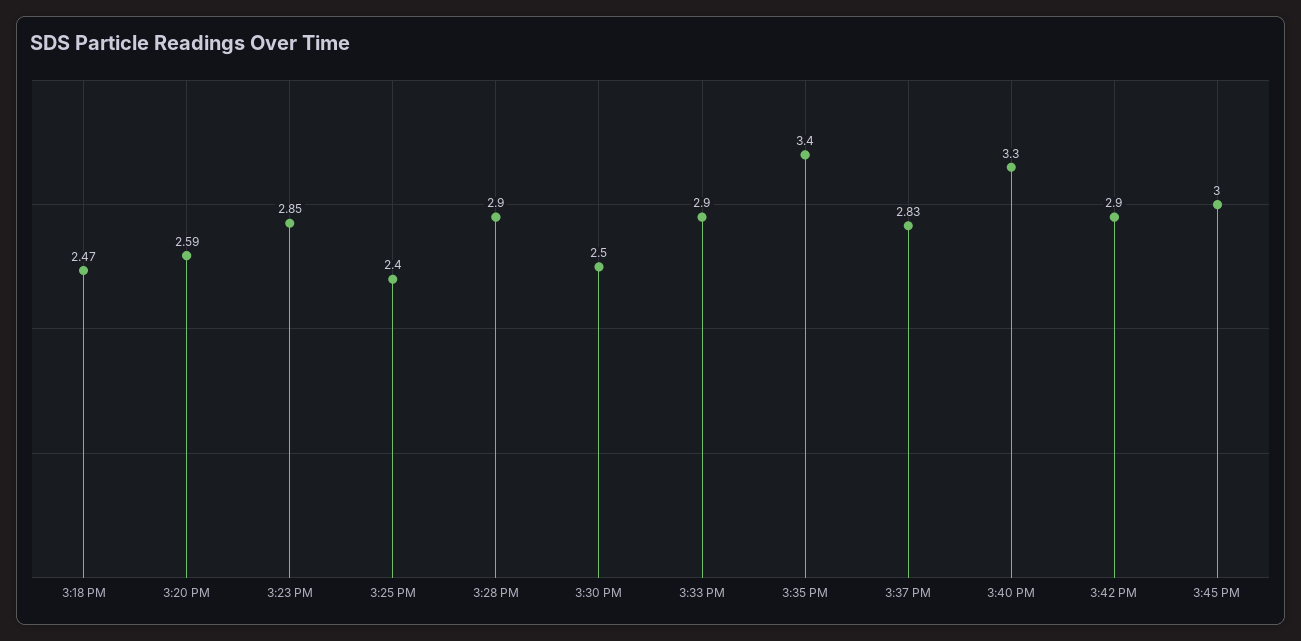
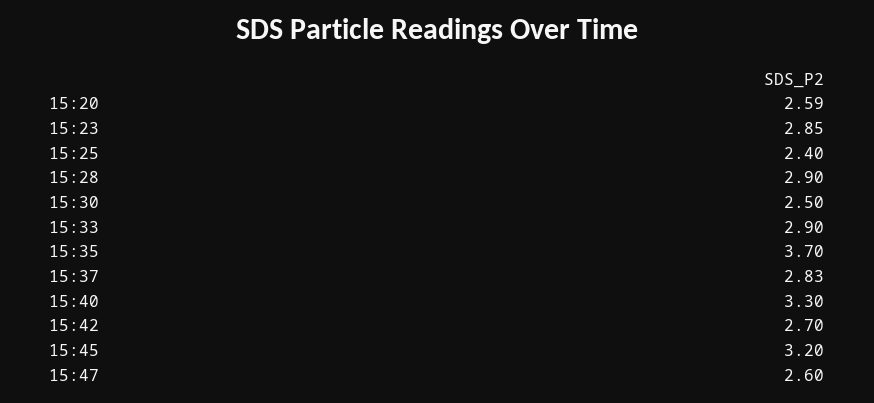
3:18 PM: 2.47 -> none
3:35 PM: 3.4 -> 3.7
3:42 PM: 2.9 -> 2.7
3:45 PM: 3 -> 3.2
15:47: none -> 2.6

